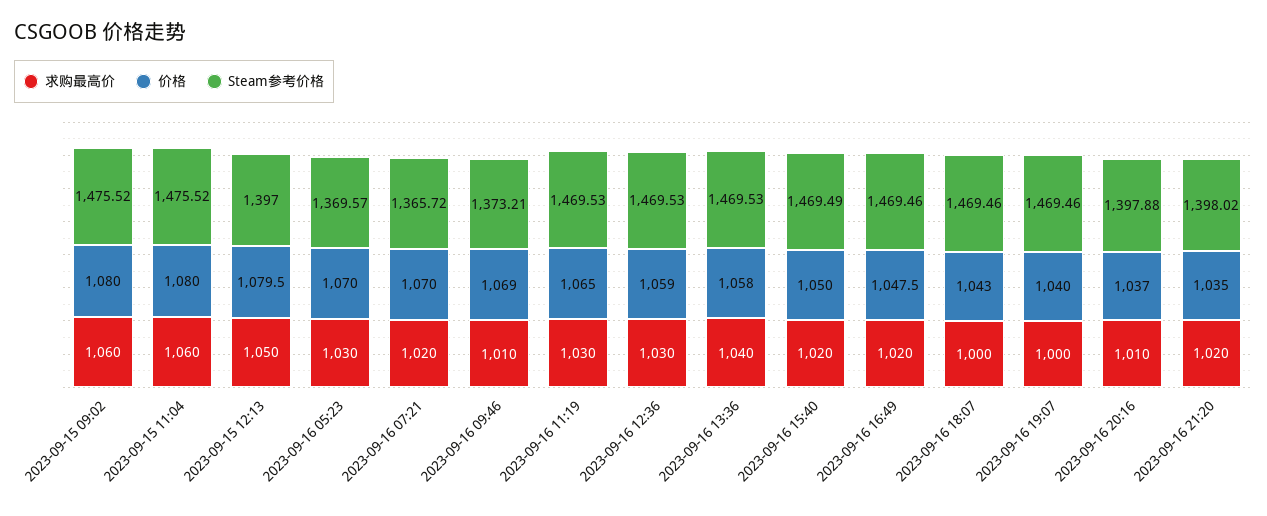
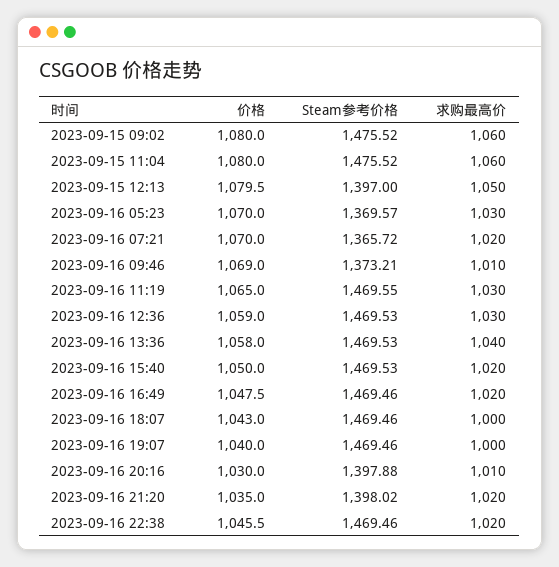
Steam参考价格, 2023-09-16 11:19: 1469.53 -> 1469.55
Steam参考价格, 2023-09-16 15:40: 1469.49 -> 1469.53
价格, 2023-09-16 20:16: 1037 -> 1030
价格, 2023-09-16 22:38: none -> 1045.5
Steam参考价格, 2023-09-16 22:38: none -> 1469.46
求购最高价, 2023-09-16 22:38: none -> 1020

